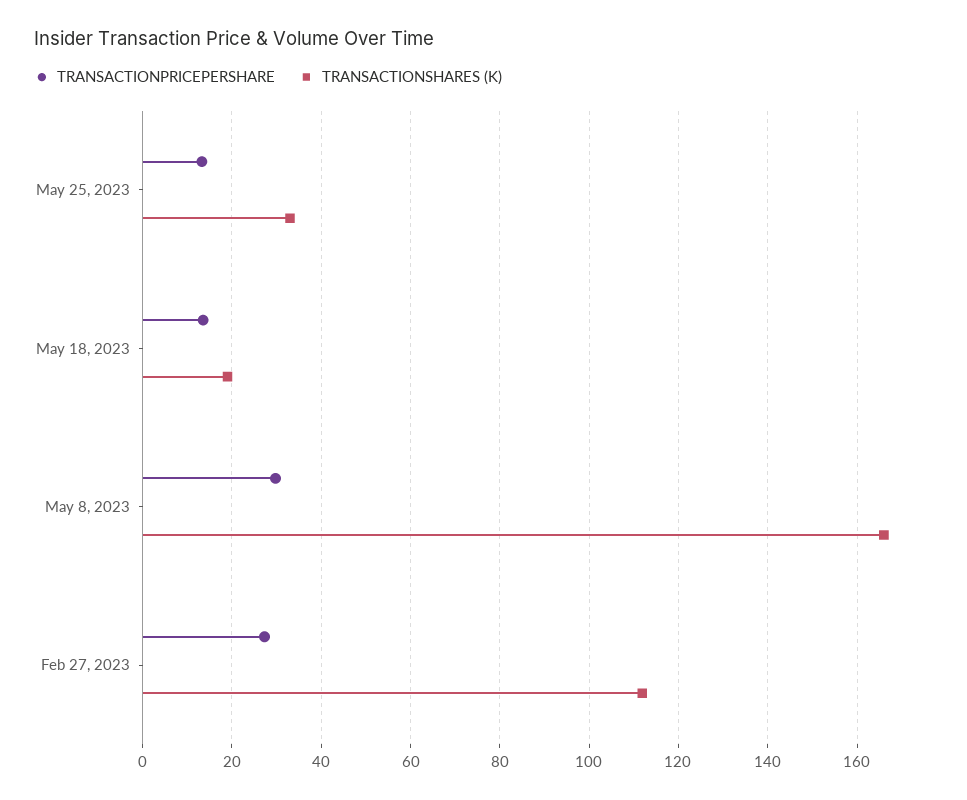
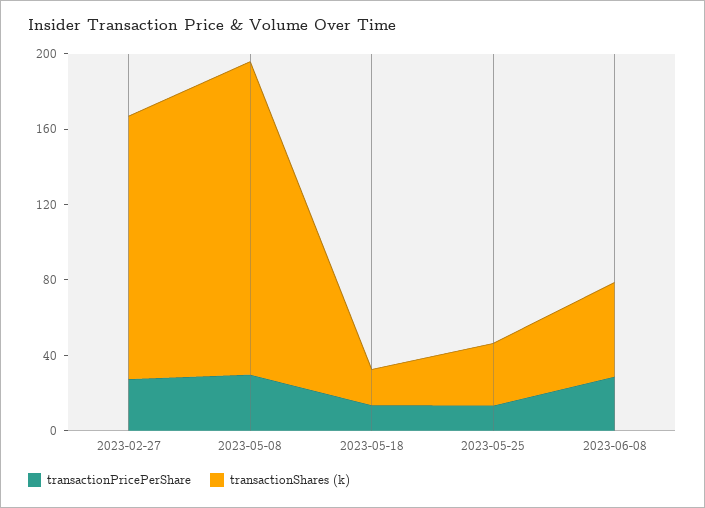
TRANSACTIONSHARES (K), Feb 27, 2023: 112 -> 140
TRANSACTIONPRICEPERSHARE, 2023-06-08: none -> 30
TRANSACTIONSHARES (K), 2023-06-08: none -> 50

